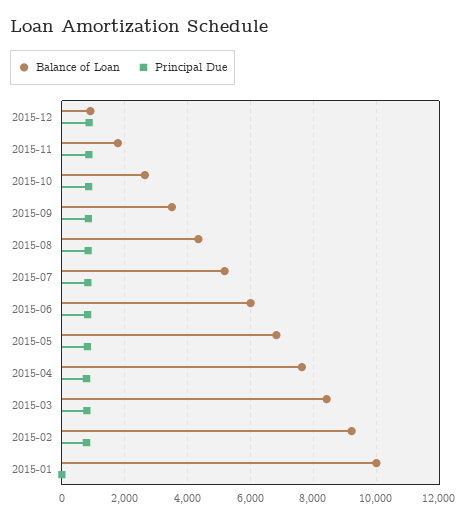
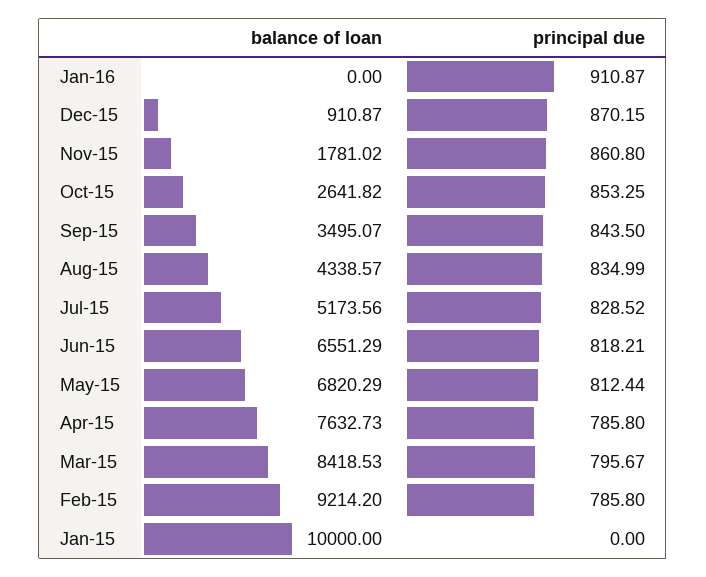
Balance of Loan, 2015-06: 6000 -> 6551.29
Balance of Loan, Jan-16: none -> 0
Principal Due, Jan-16: none -> 910.87

